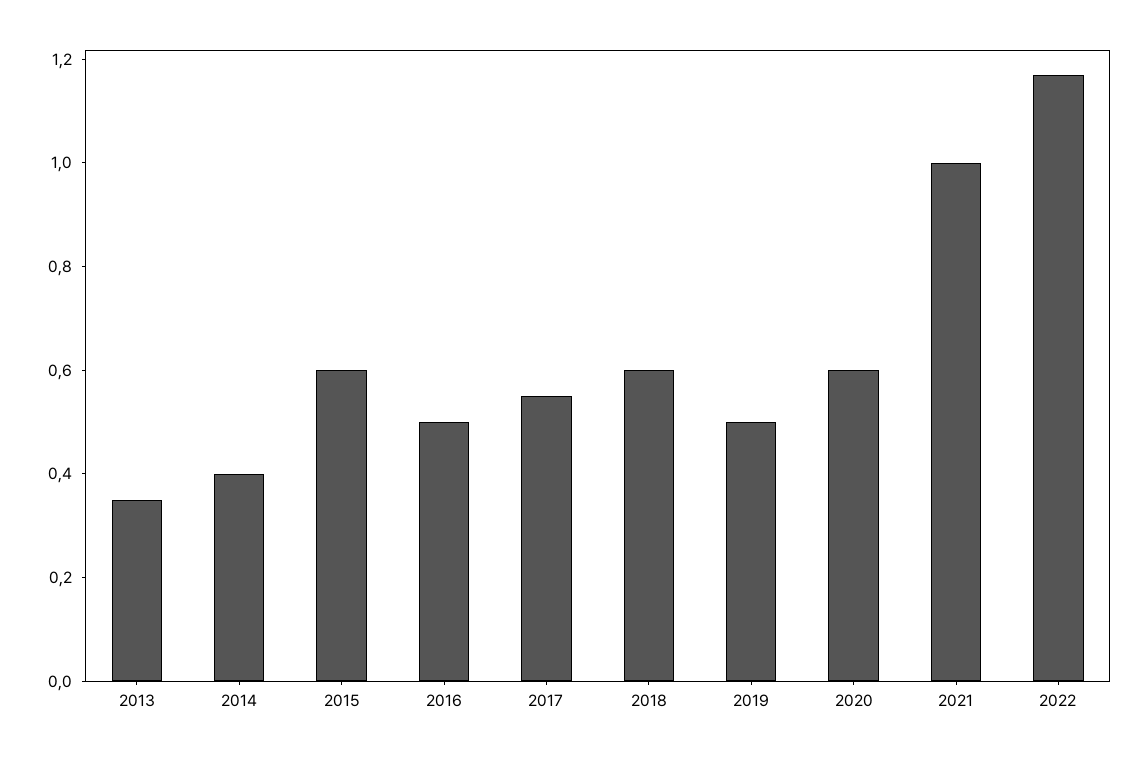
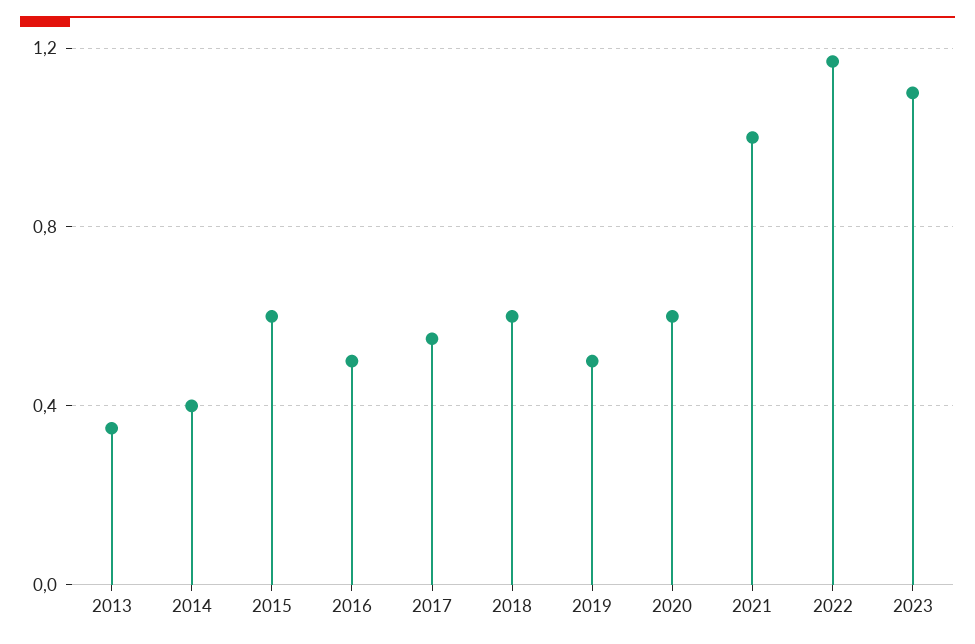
2023: none -> 1.1

